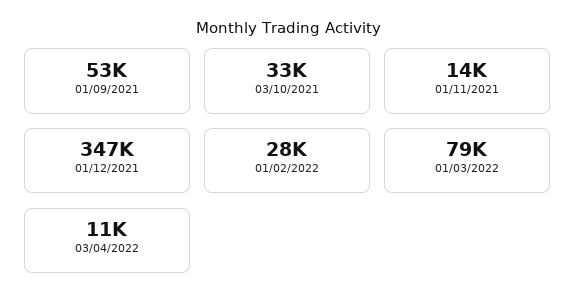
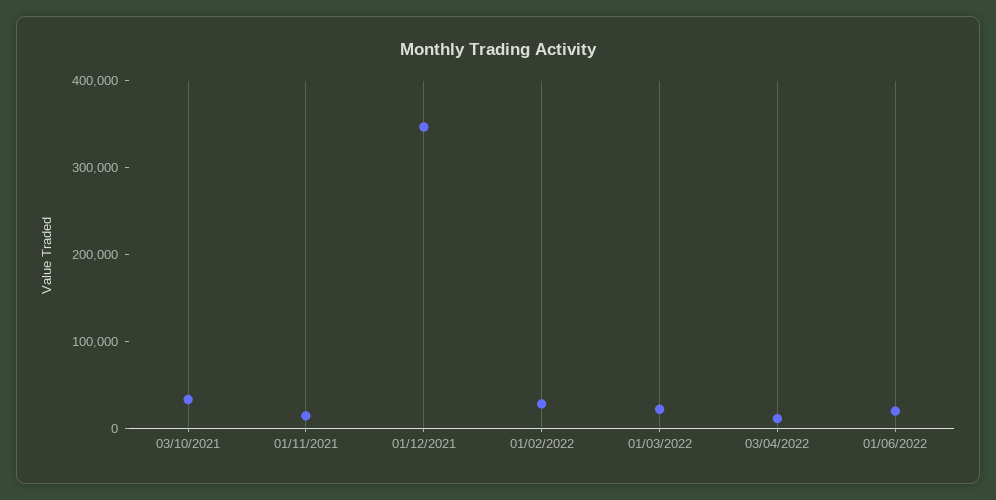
01/09/2021: 53000 -> none
01/03/2022: 79000 -> 20000
01/06/2022: none -> 20000

